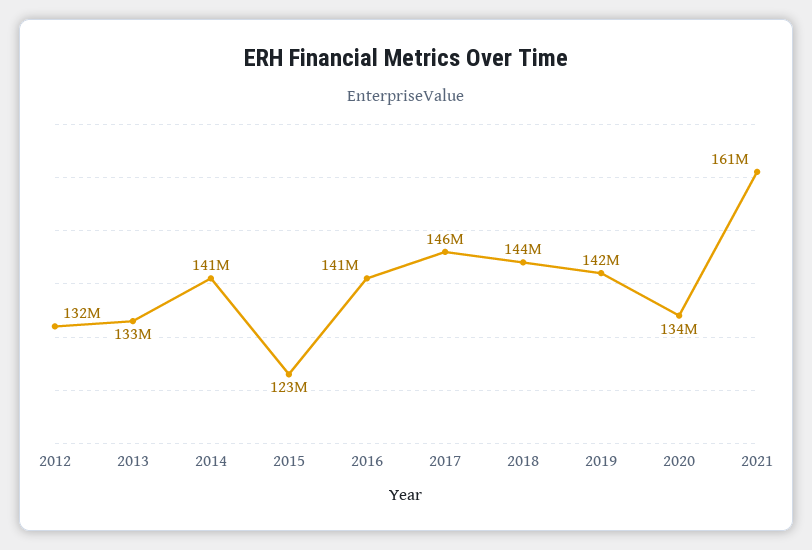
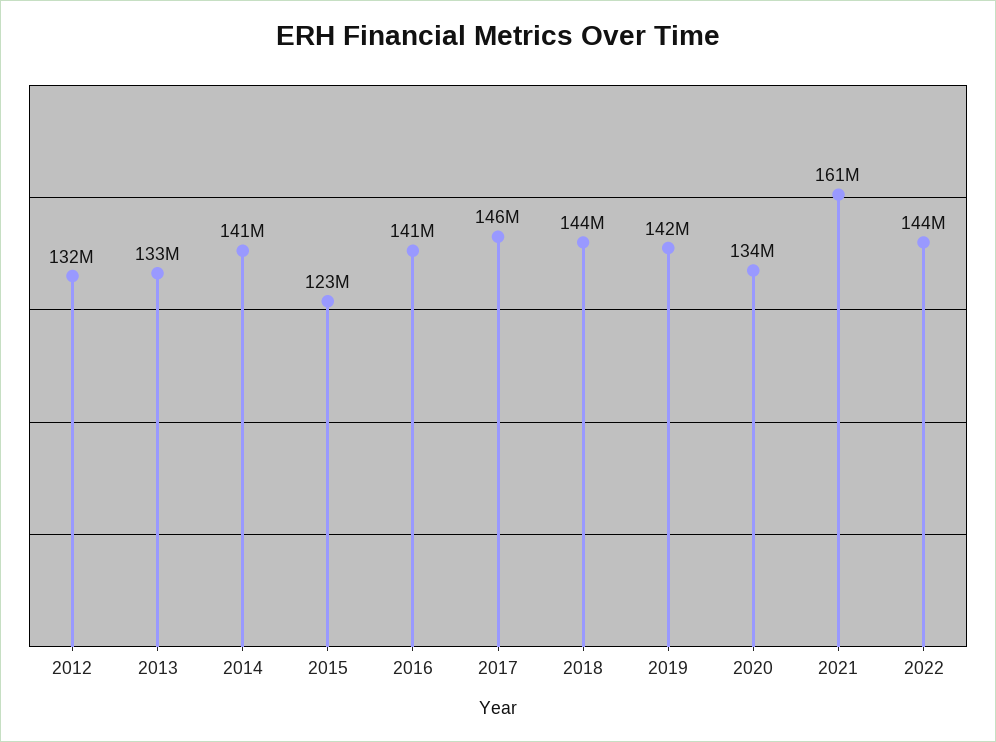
2022: none -> 144000000

